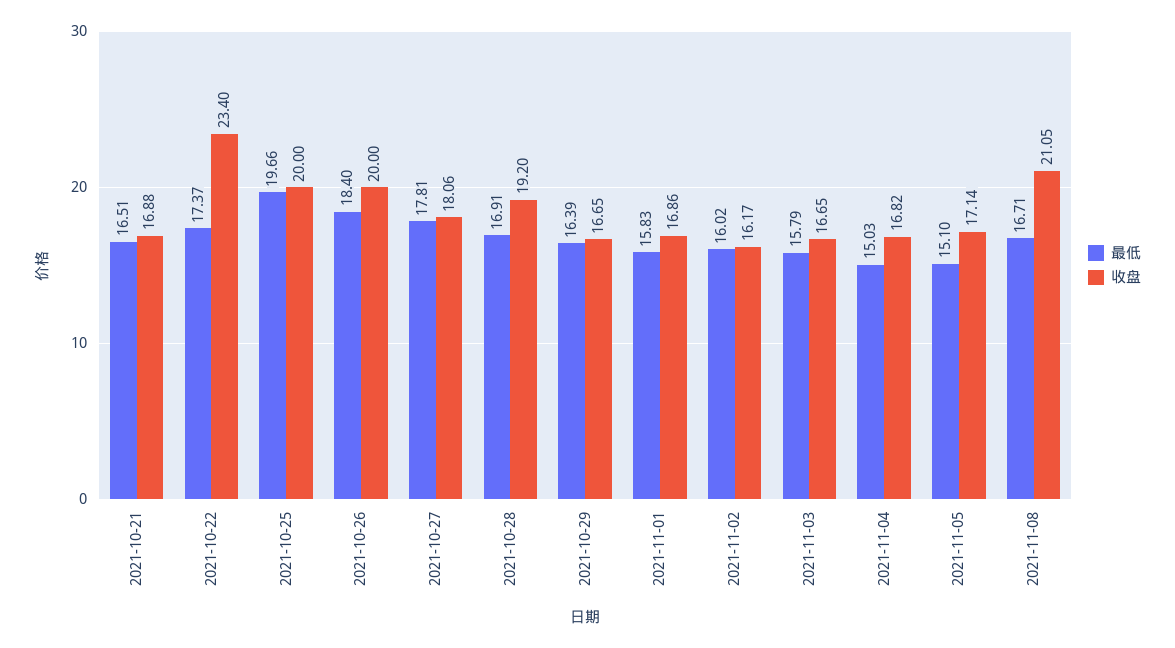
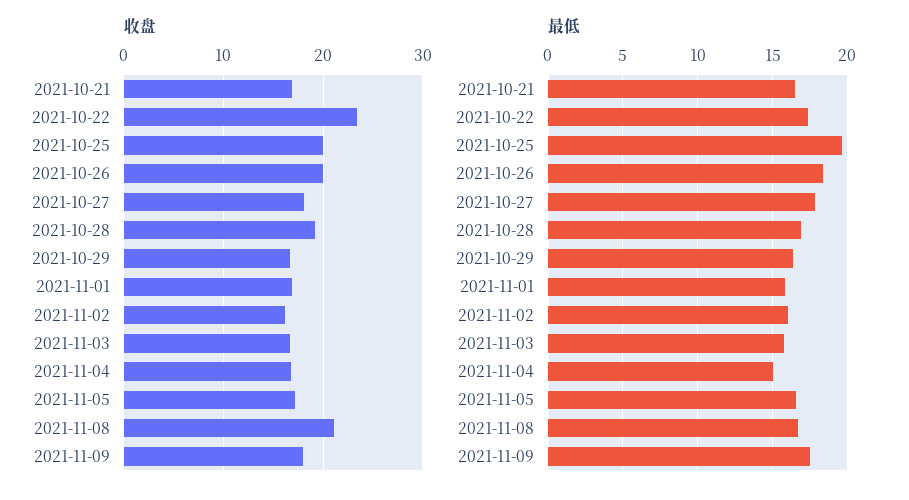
最低, 2021-11-05: 15.1 -> 16.5
收盘, 2021-11-09: none -> 18
最低, 2021-11-09: none -> 17.5

